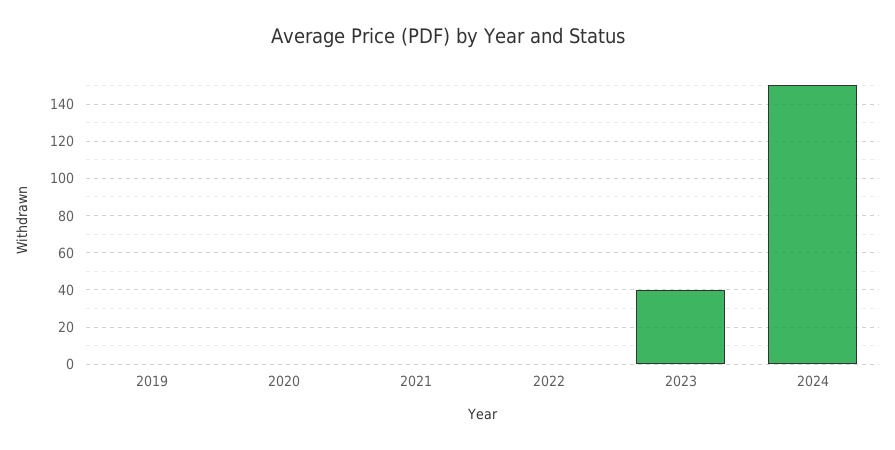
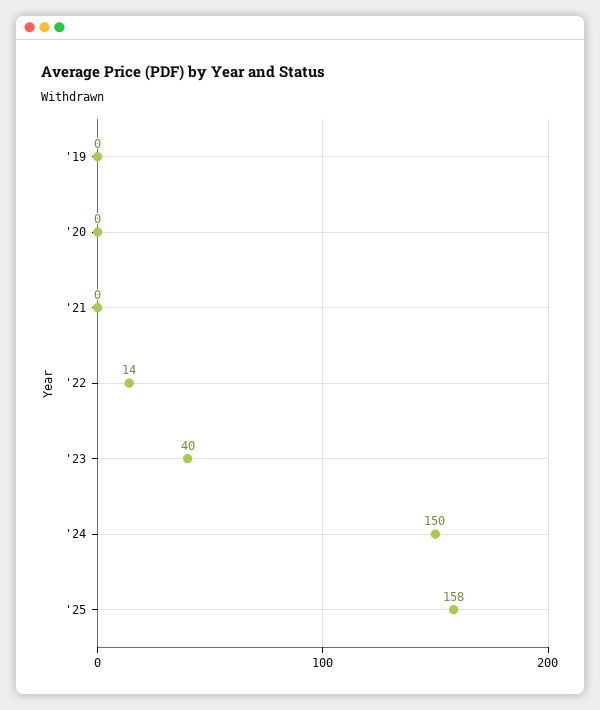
2022: 0 -> 14
'25: none -> 158

